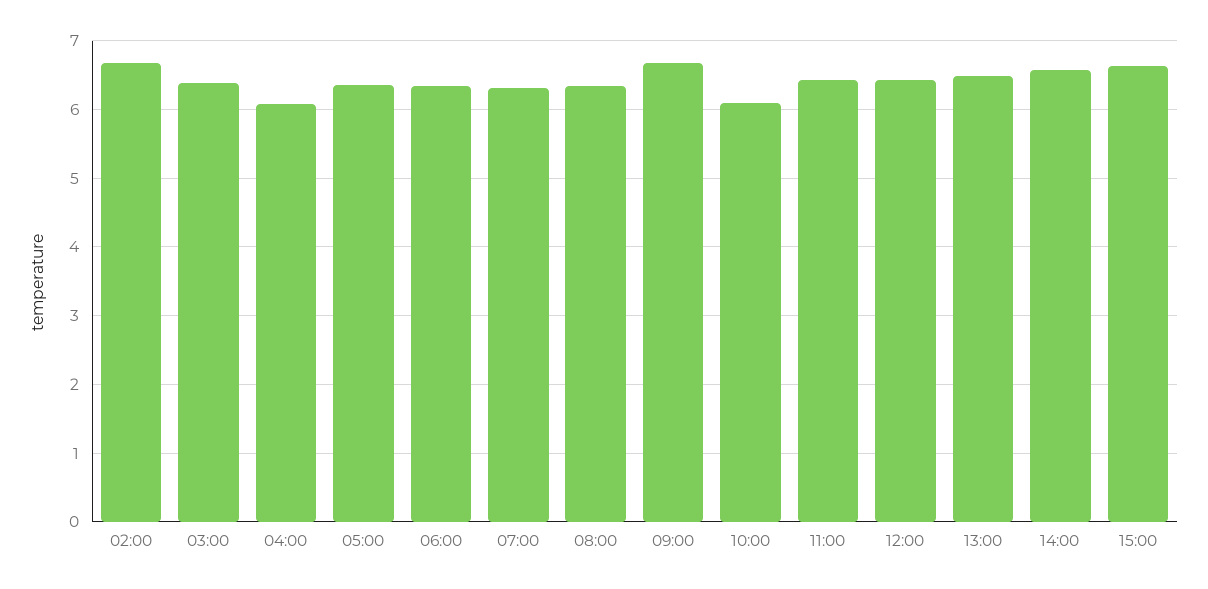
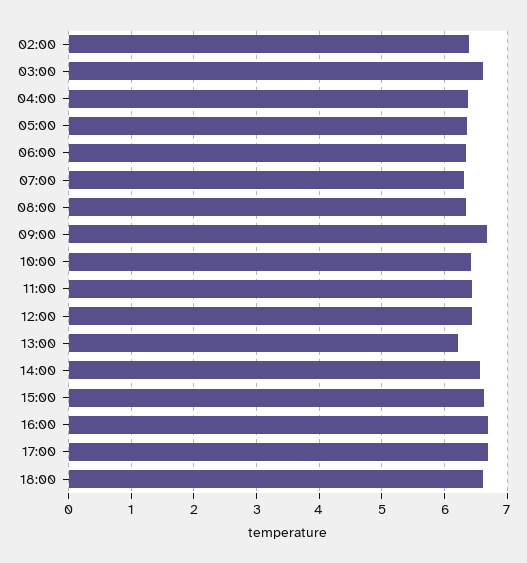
02:00: 6.7 -> 6.4
03:00: 6.4 -> 6.6
04:00: 6.1 -> 6.4
10:00: 6.1 -> 6.4
13:00: 6.5 -> 6.2
16:00: none -> 6.7
17:00: none -> 6.7
18:00: none -> 6.6

